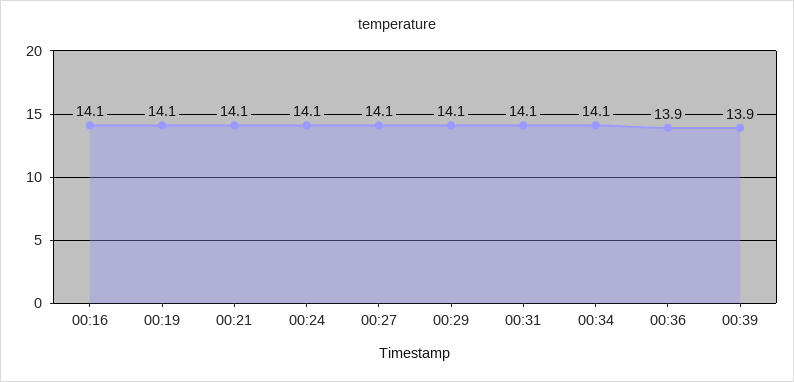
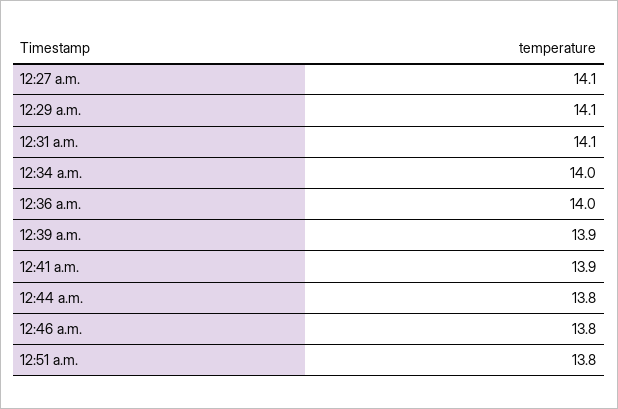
00:16: 14.1 -> none
00:19: 14.1 -> none
00:21: 14.1 -> none
00:24: 14.1 -> none
00:34: 14.1 -> 14
00:36: 13.9 -> 14
12:41 a.m.: none -> 13.9
12:44 a.m.: none -> 13.8
12:46 a.m.: none -> 13.8
12:51 a.m.: none -> 13.8

